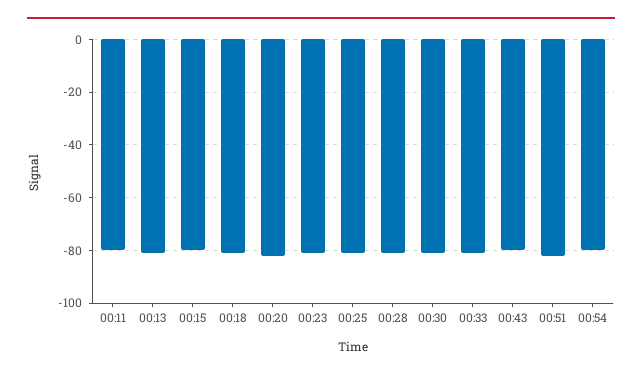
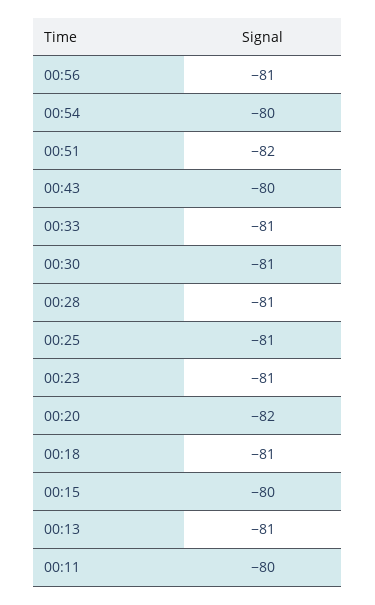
00:56: none -> -81

